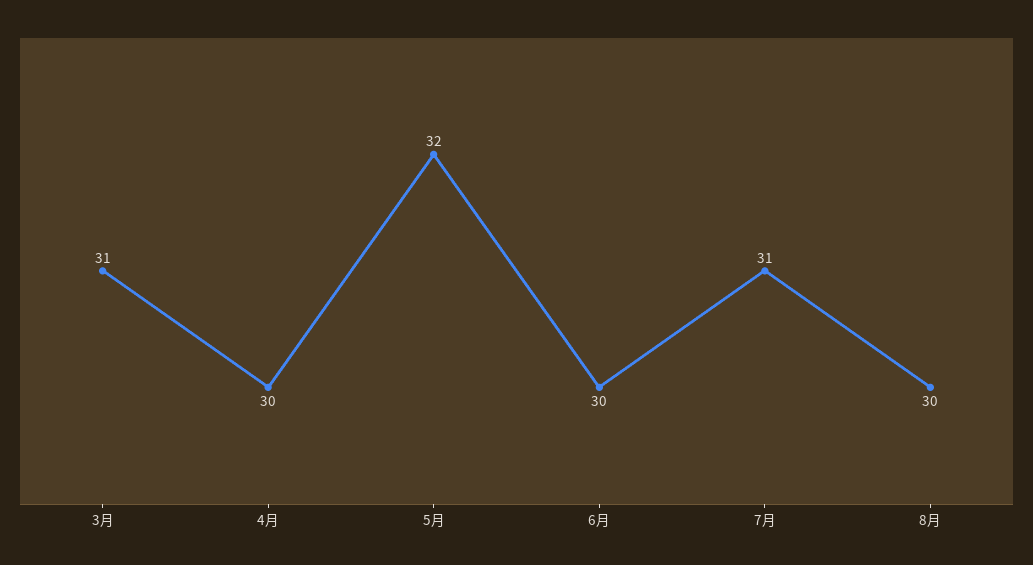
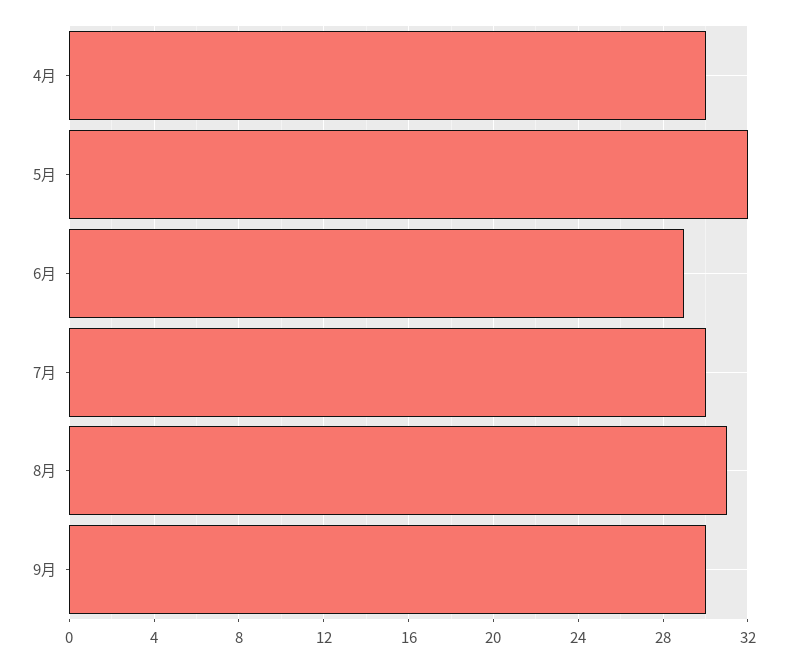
3月: 31 -> none
6月: 30 -> 29
7月: 31 -> 30
8月: 30 -> 31
9月: none -> 30

